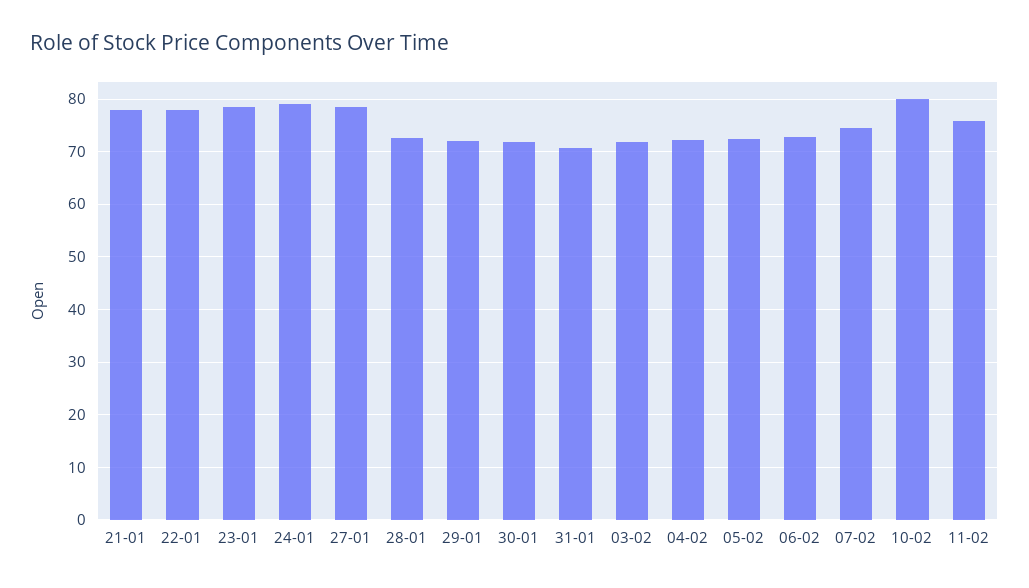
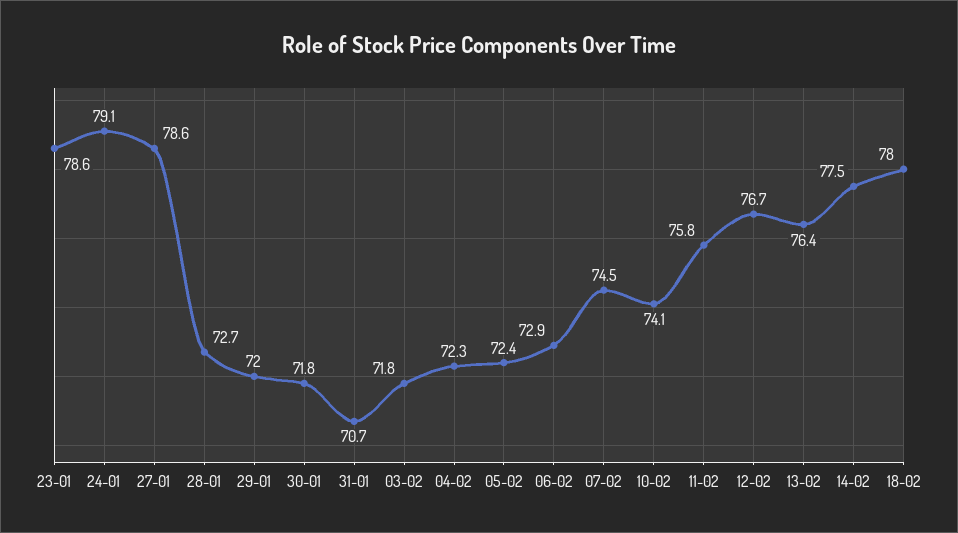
21-01: 78 -> none
22-01: 78 -> none
10-02: 80 -> 74.1
12-02: none -> 76.7
13-02: none -> 76.4
14-02: none -> 77.5
18-02: none -> 78

